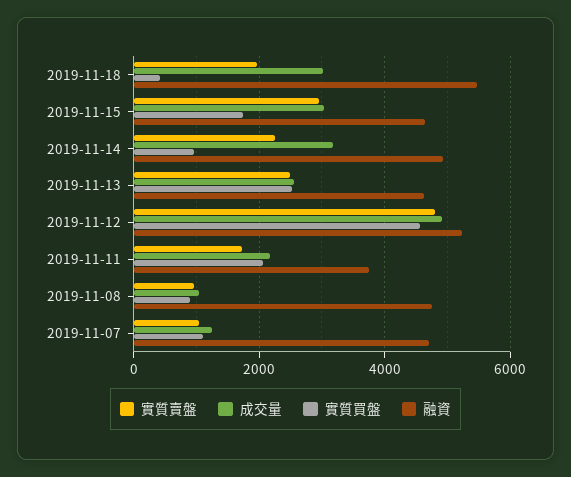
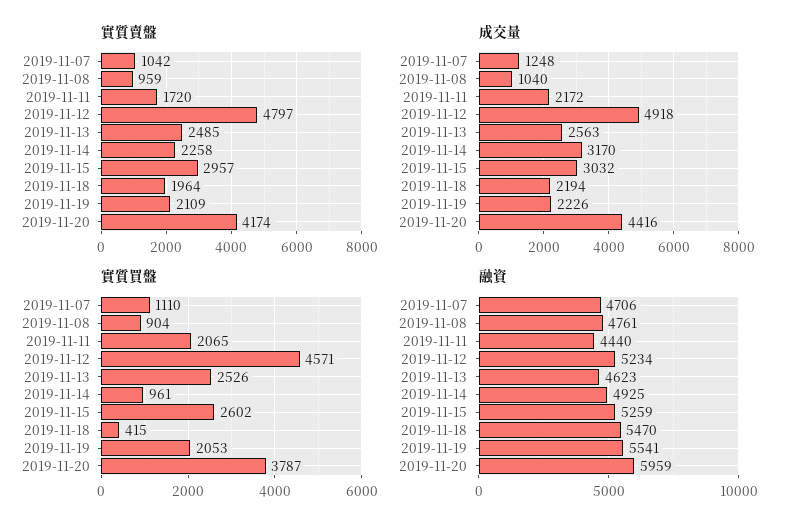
成交量, 2019-11-18: 3000 -> 2194
實質買盤, 2019-11-15: 1800 -> 2602
融資, 2019-11-15: 4600 -> 5259
融資, 2019-11-11: 3800 -> 4440
實質賣盤, 2019-11-19: none -> 2109
實質賣盤, 2019-11-20: none -> 4174
成交量, 2019-11-19: none -> 2226
成交量, 2019-11-20: none -> 4416
實質買盤, 2019-11-19: none -> 2053
實質買盤, 2019-11-20: none -> 3787
融資, 2019-11-19: none -> 5541
融資, 2019-11-20: none -> 5959

